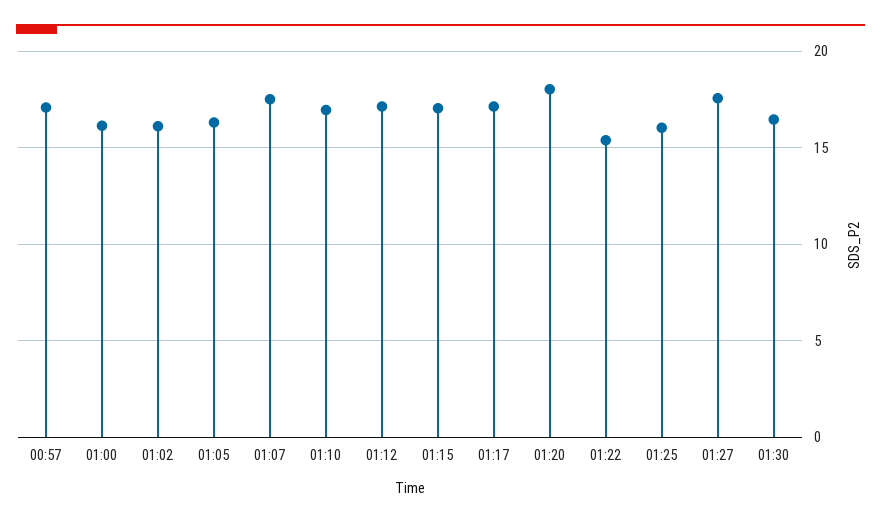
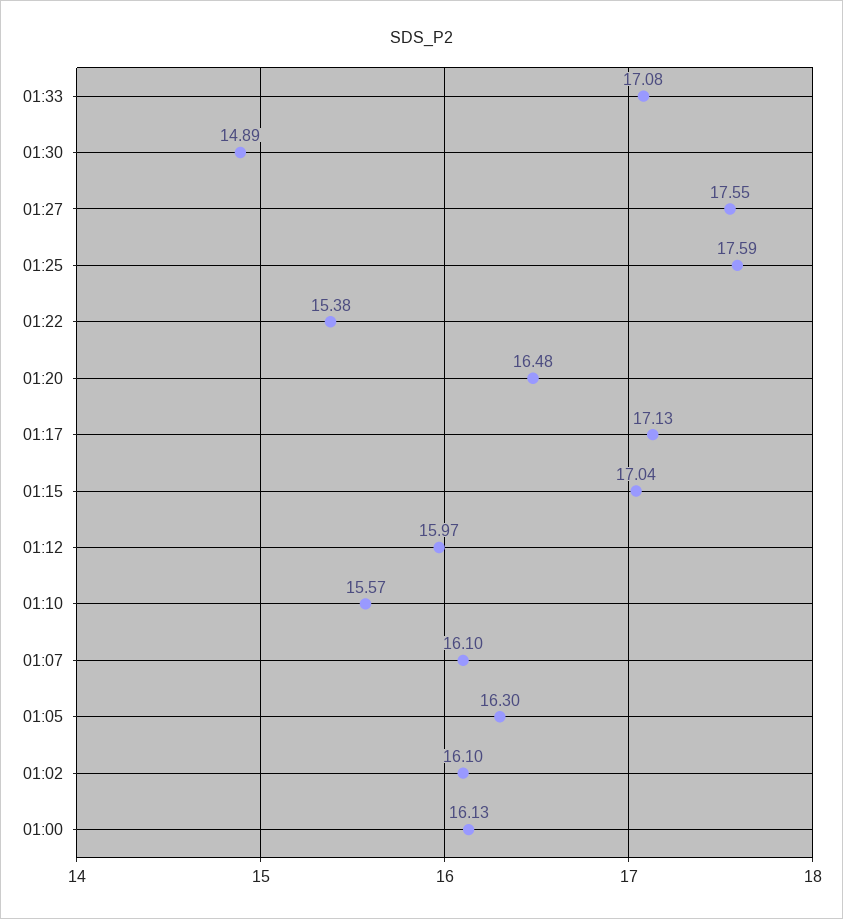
00:57: 17 -> none
01:07: 17.5 -> 16.1
01:10: 17 -> 15.57
01:12: 17 -> 15.97
01:20: 18 -> 16.48
01:25: 16 -> 17.59
01:30: 16.5 -> 14.89
01:33: none -> 17.08

